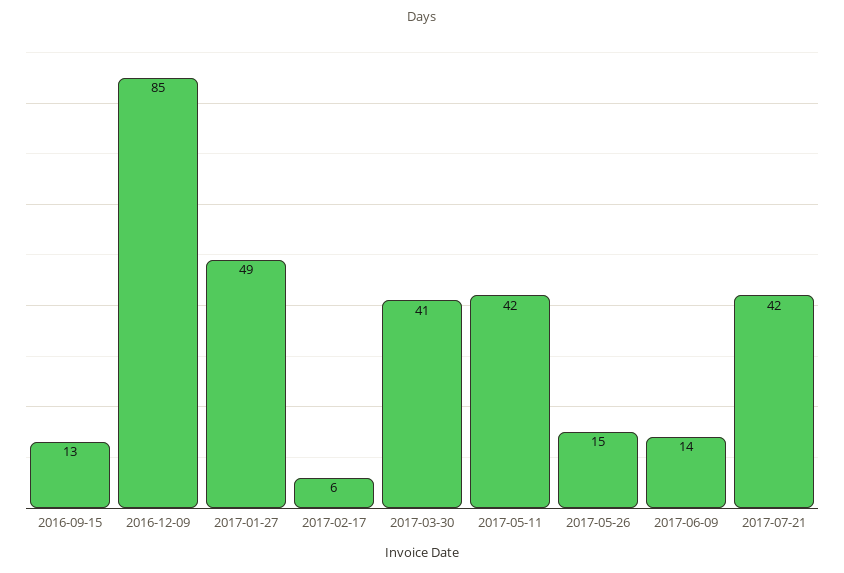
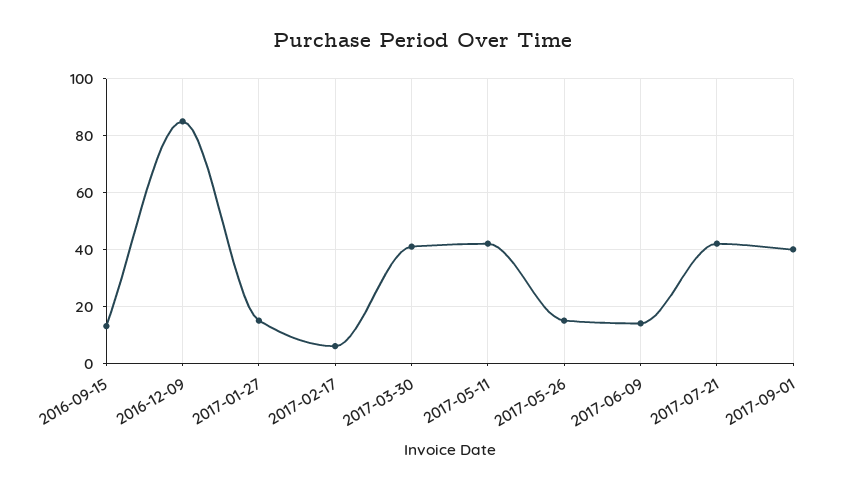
2017-01-27: 49 -> 15
2017-09-01: none -> 40

